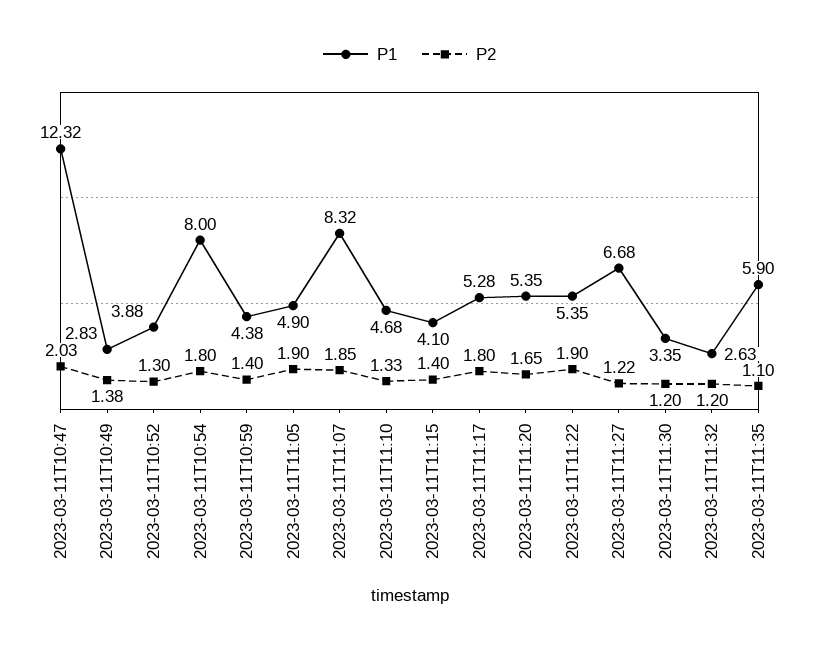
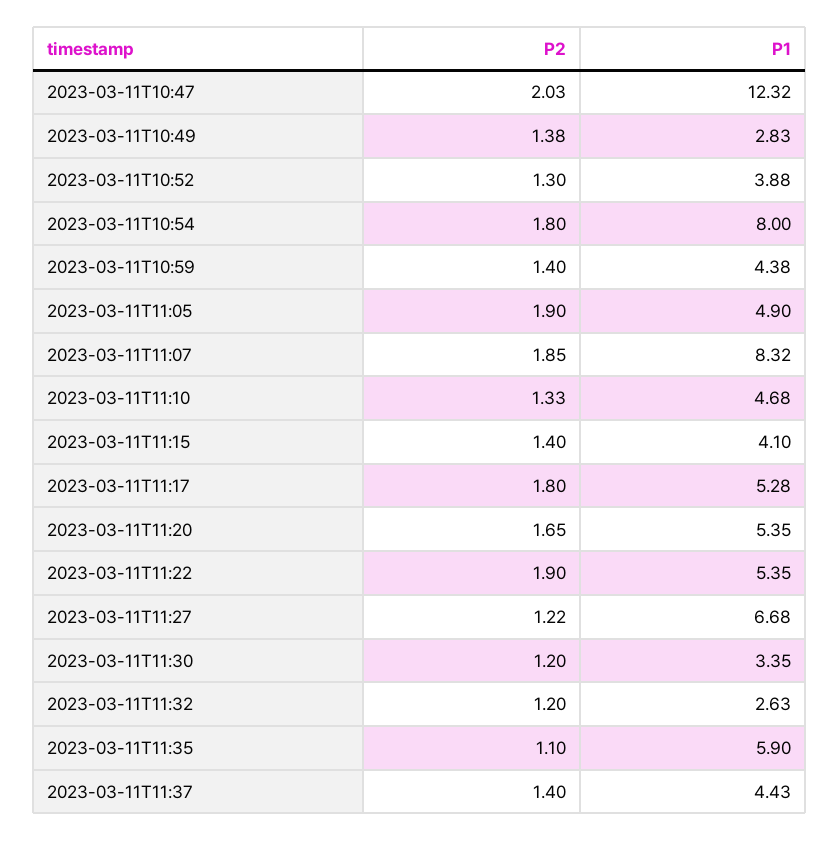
P2, 2023-03-11T11:37: none -> 1.4
P1, 2023-03-11T11:37: none -> 4.43

